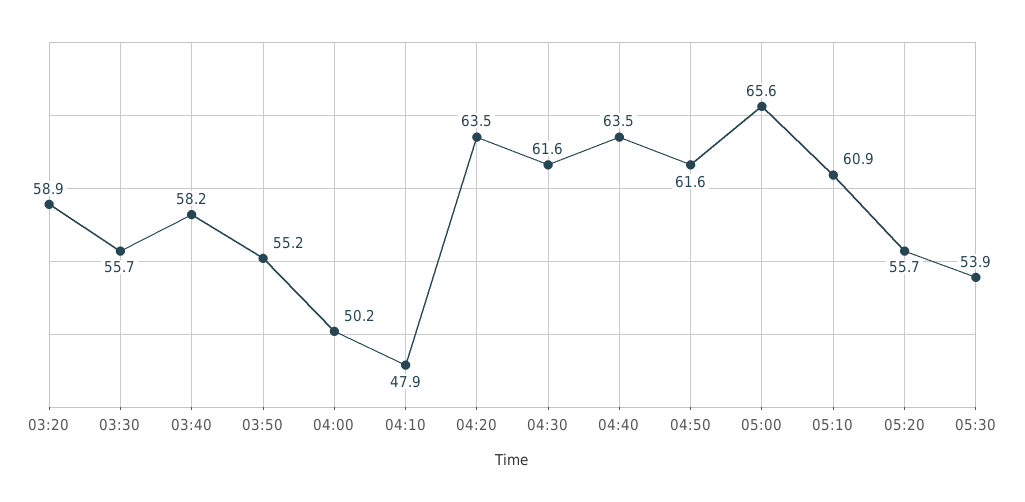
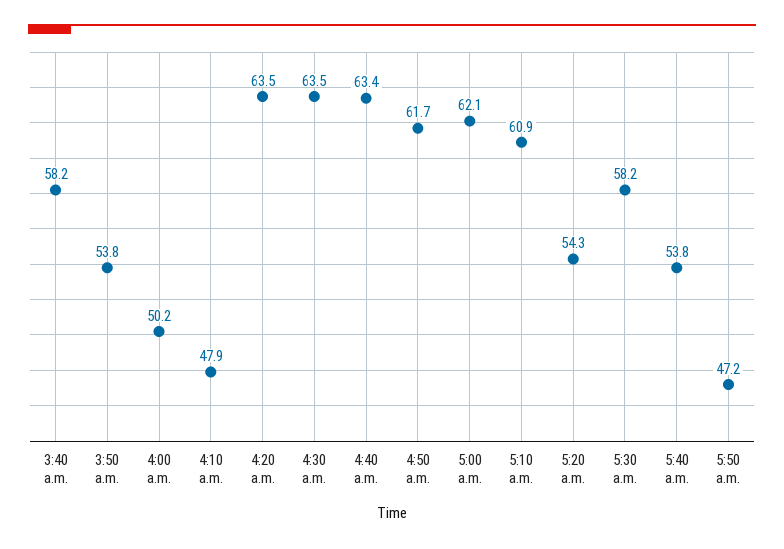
03:20: 58.9 -> none
03:30: 55.7 -> none
03:50: 55.2 -> 53.8
04:30: 61.6 -> 63.5
04:40: 63.5 -> 63.4
04:50: 61.6 -> 61.7
05:00: 65.6 -> 62.1
05:20: 55.7 -> 54.3
05:30: 53.9 -> 58.2
5:40 a.m.: none -> 53.8
5:50 a.m.: none -> 47.2

